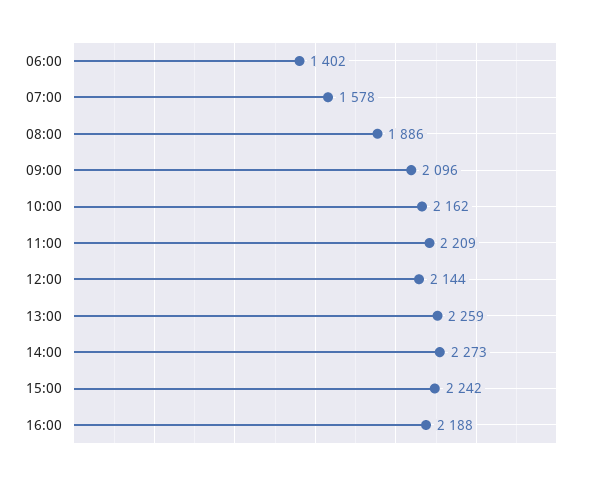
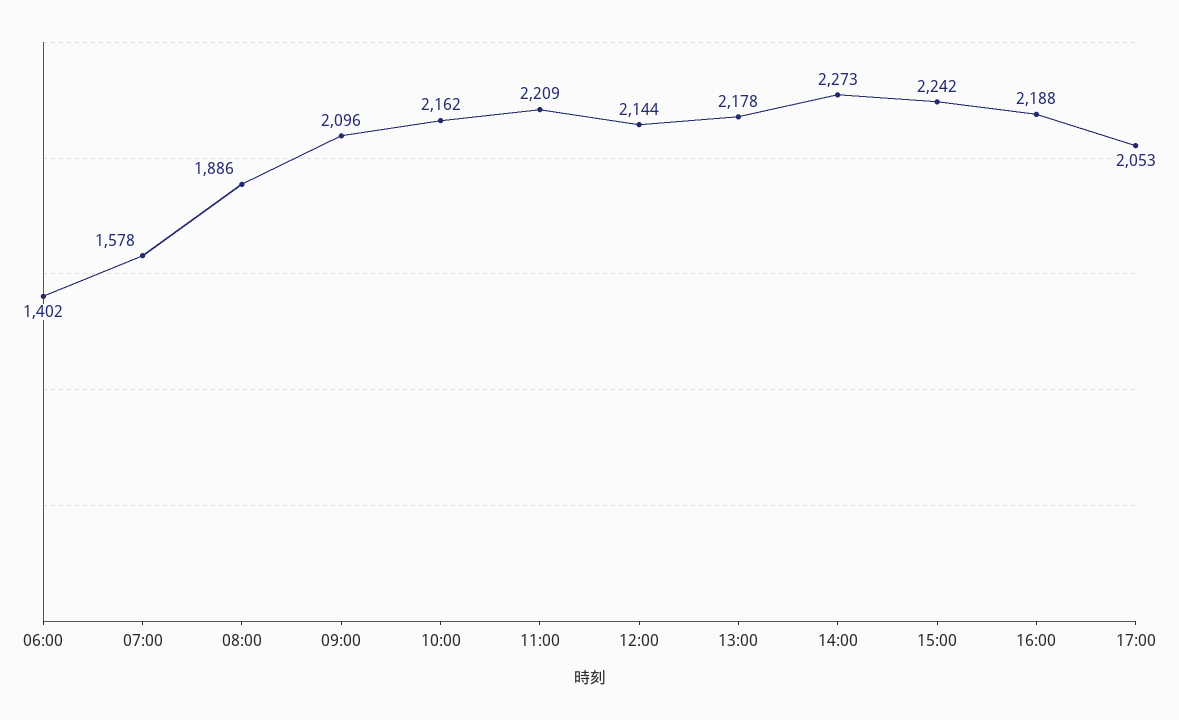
13:00: 2259 -> 2178
17:00: none -> 2053

